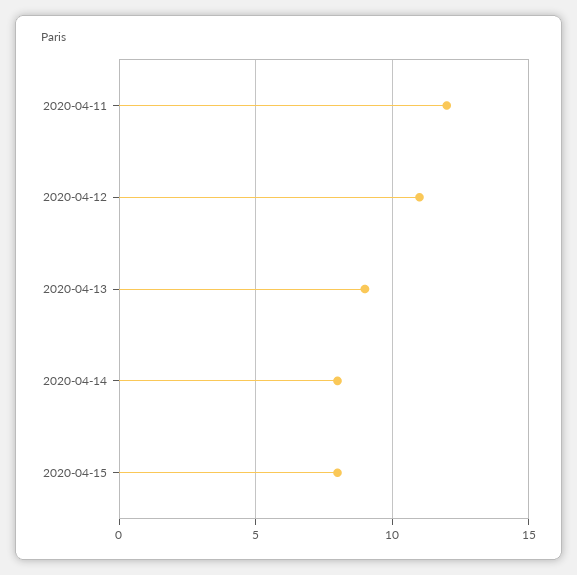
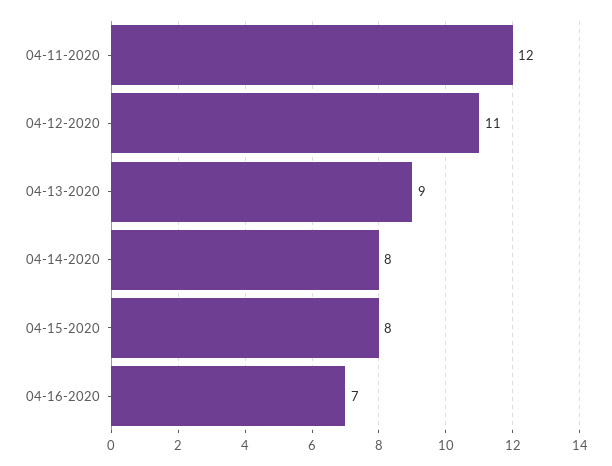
04-16-2020: none -> 7

